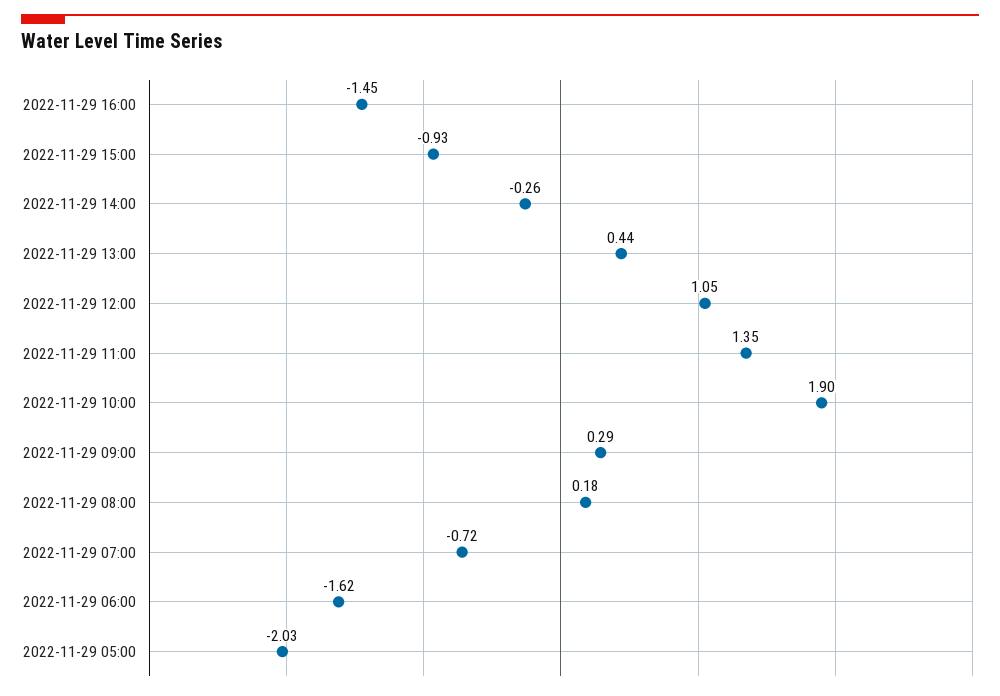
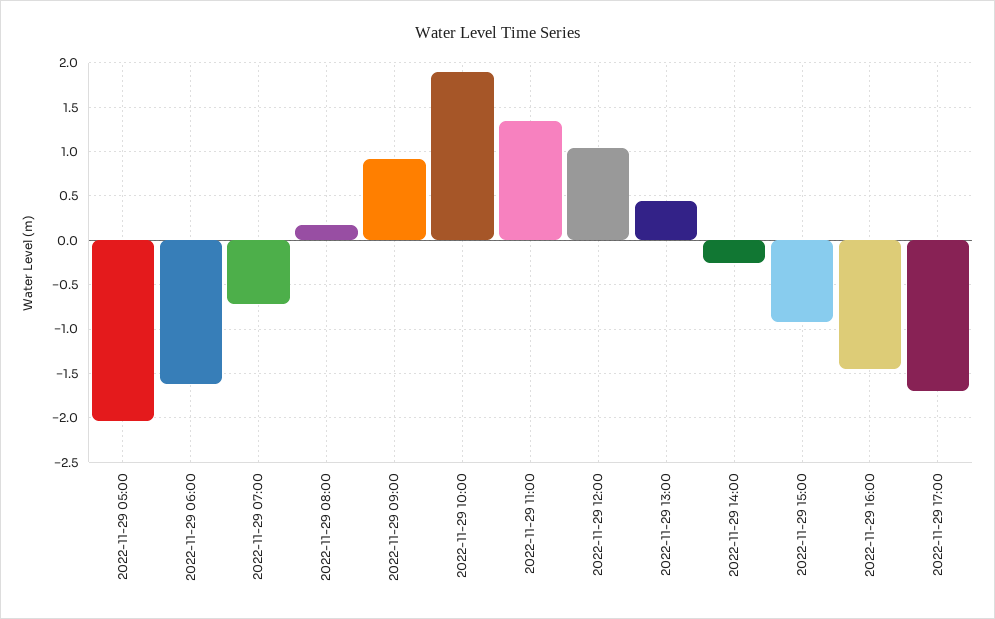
2022-11-29 09:00: 0.29 -> 0.9
2022-11-29 17:00: none -> -1.7

